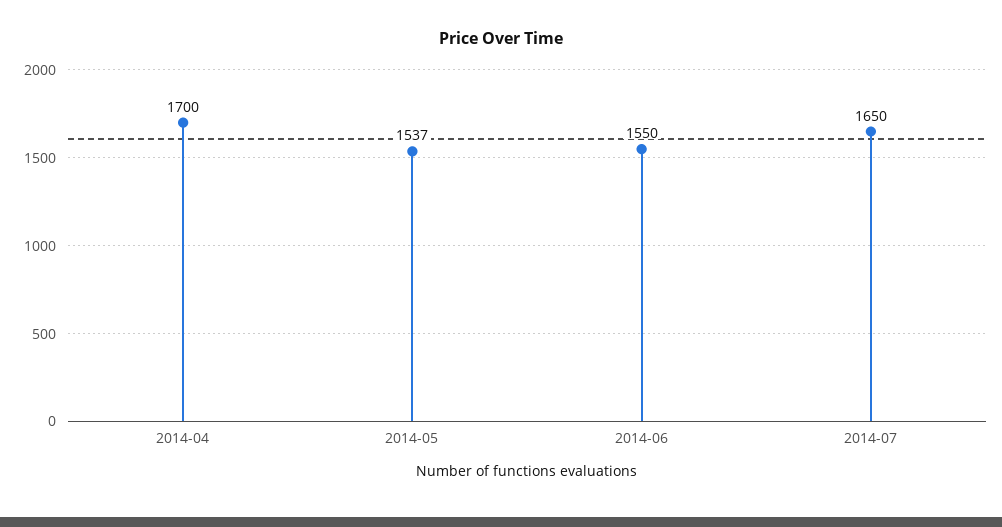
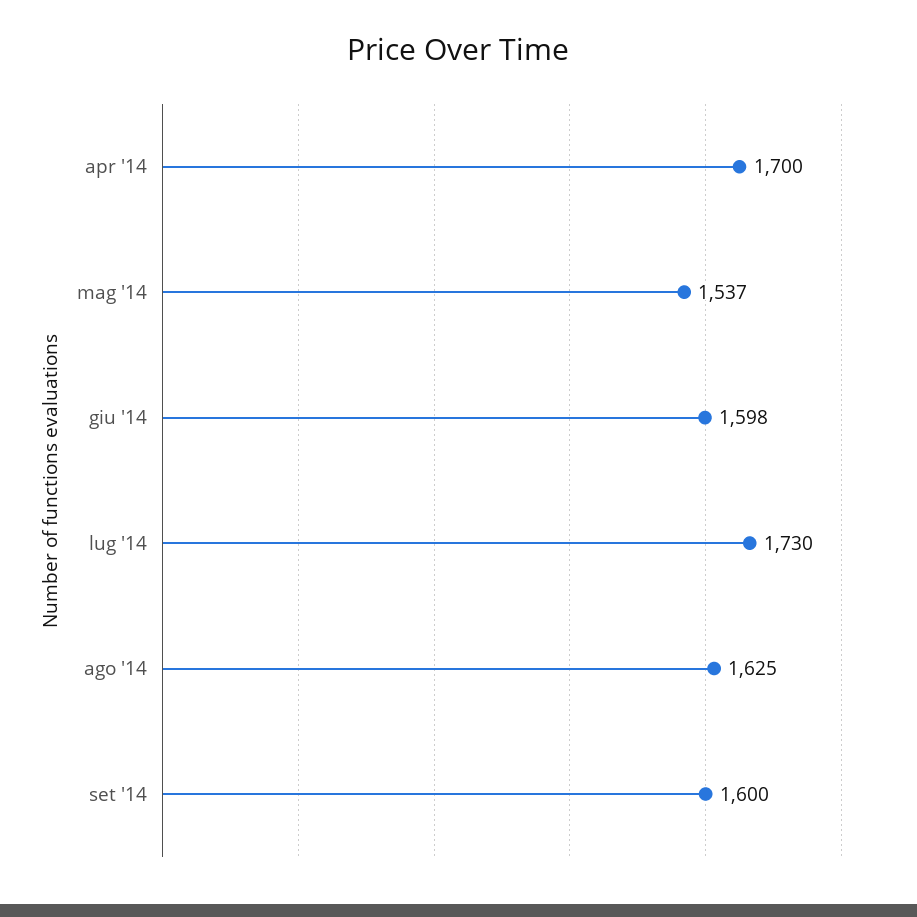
2014-06: 1550 -> 1598
2014-07: 1650 -> 1730
ago '14: none -> 1625
set '14: none -> 1600

